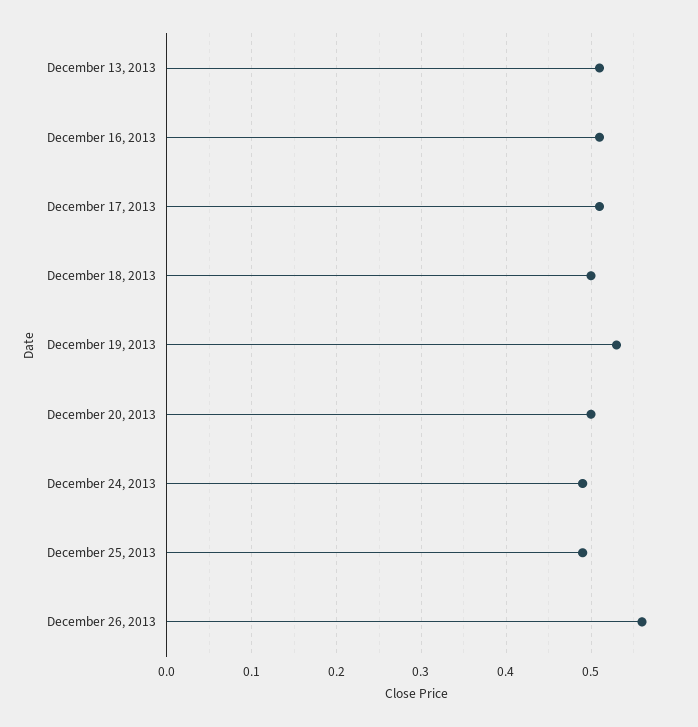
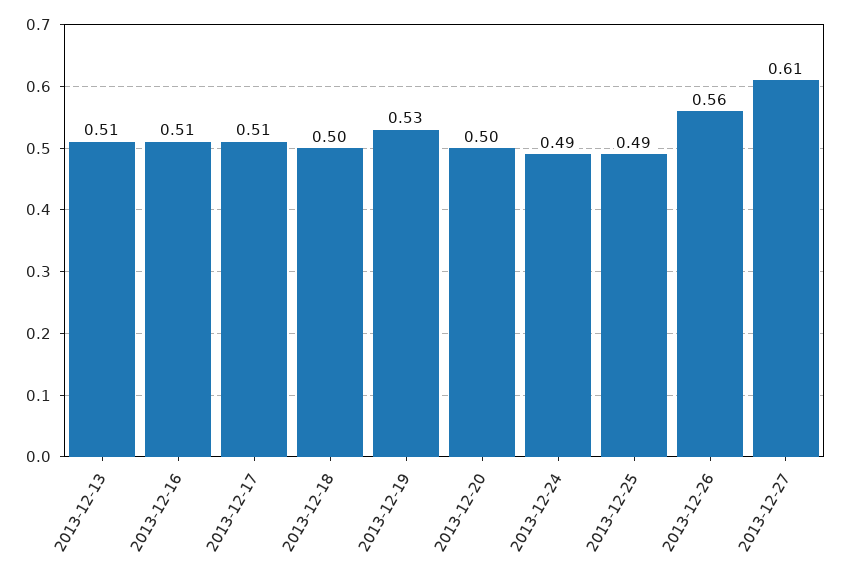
2013-12-27: none -> 0.61

